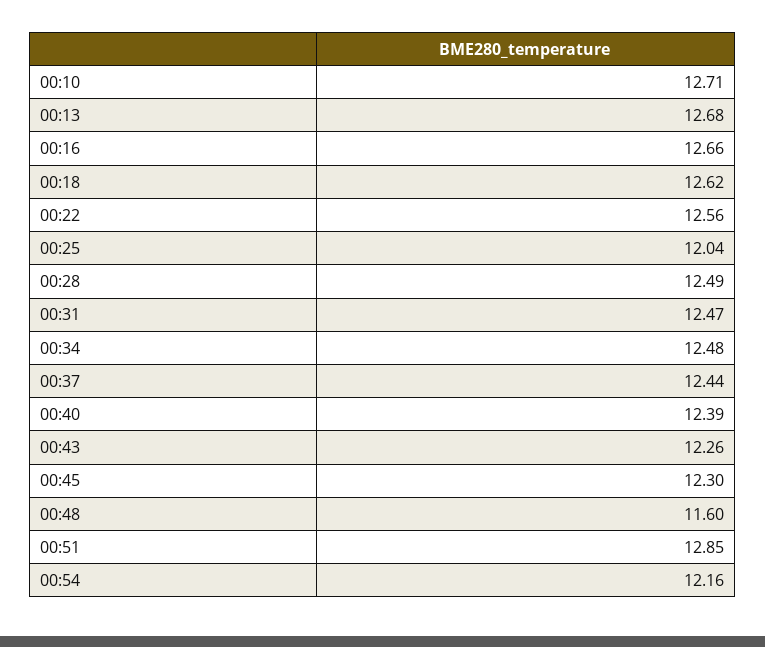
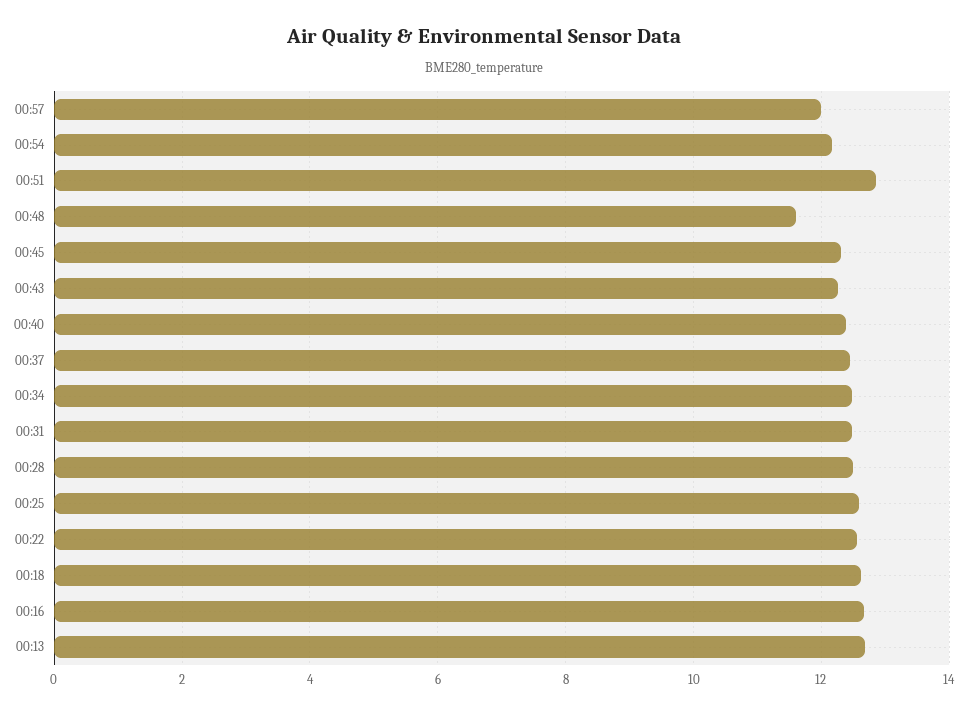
00:10: 12.71 -> none
00:25: 12.04 -> 12.6
00:57: none -> 12

